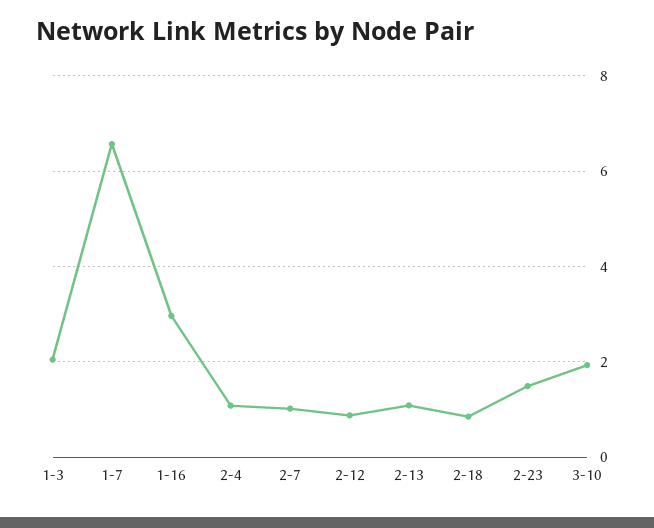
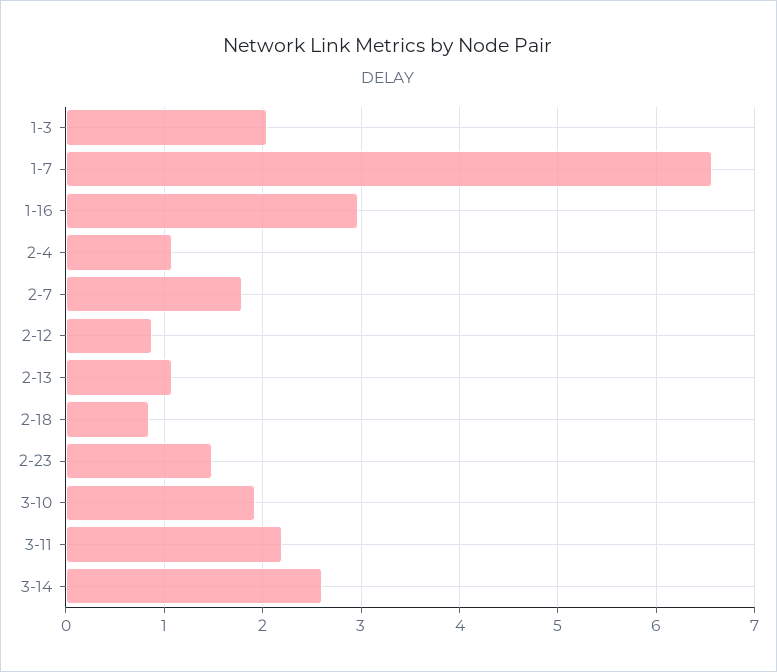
2-7: 1 -> 1.8
3-11: none -> 2.2
3-14: none -> 2.6

